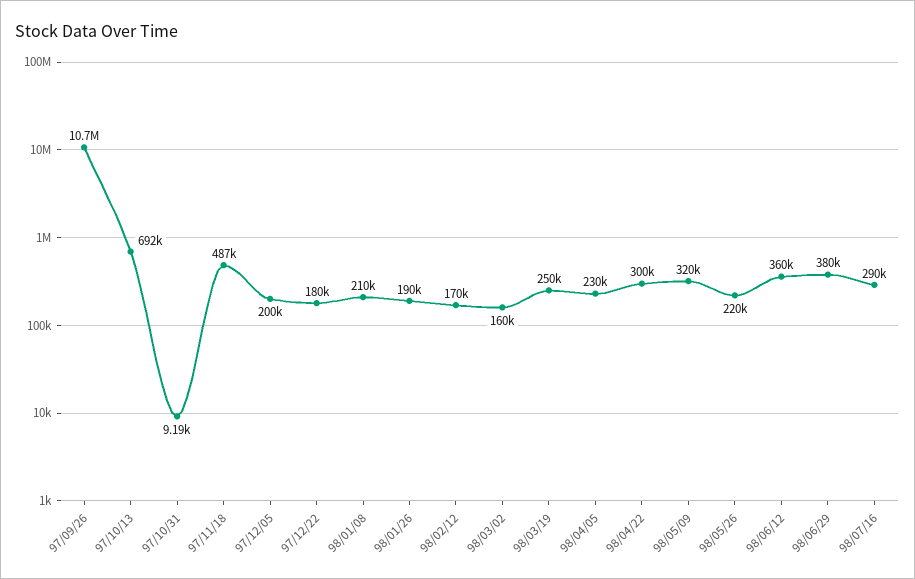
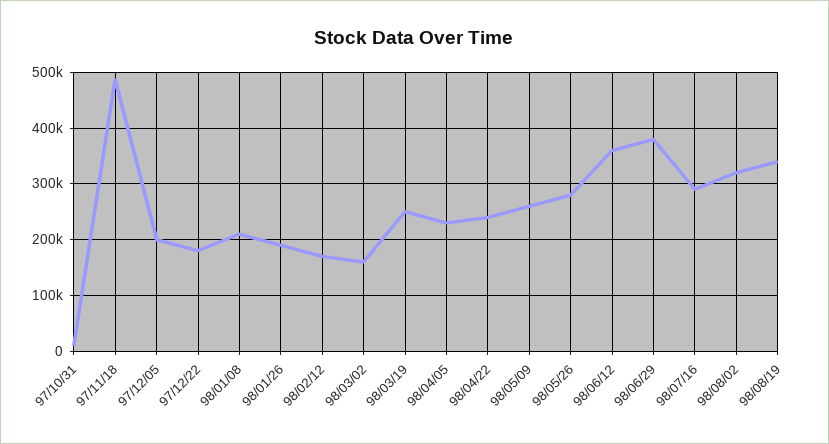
97/09/26: 10700000 -> none
97/10/13: 692000 -> none
98/04/22: 300000 -> 240000
98/05/09: 320000 -> 260000
98/05/26: 220000 -> 280000
98/08/02: none -> 320000
98/08/19: none -> 340000

